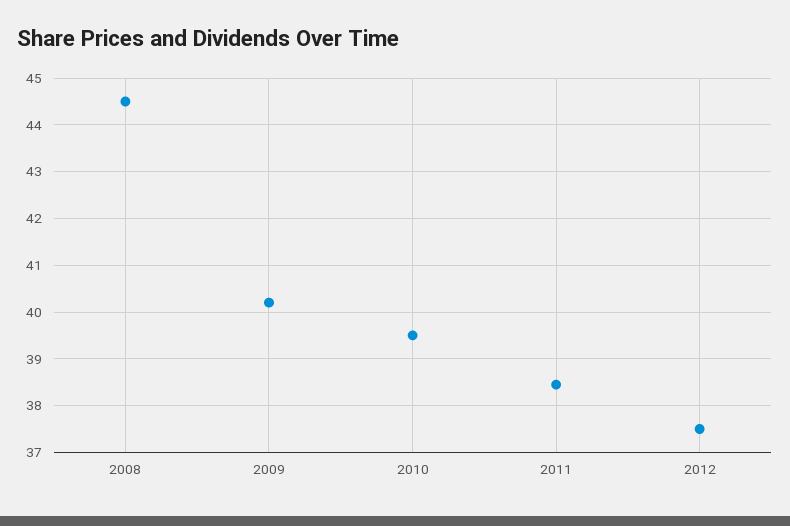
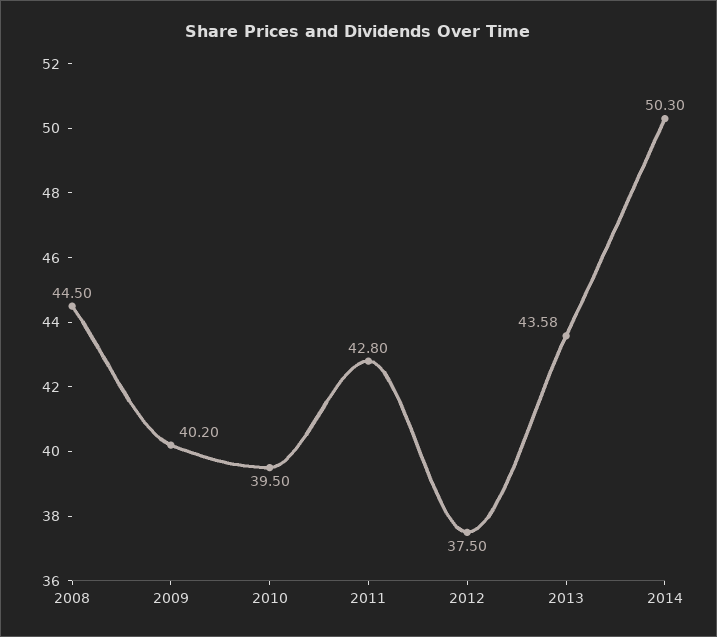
2011: 38.4 -> 42.8
2013: none -> 43.58
2014: none -> 50.3

